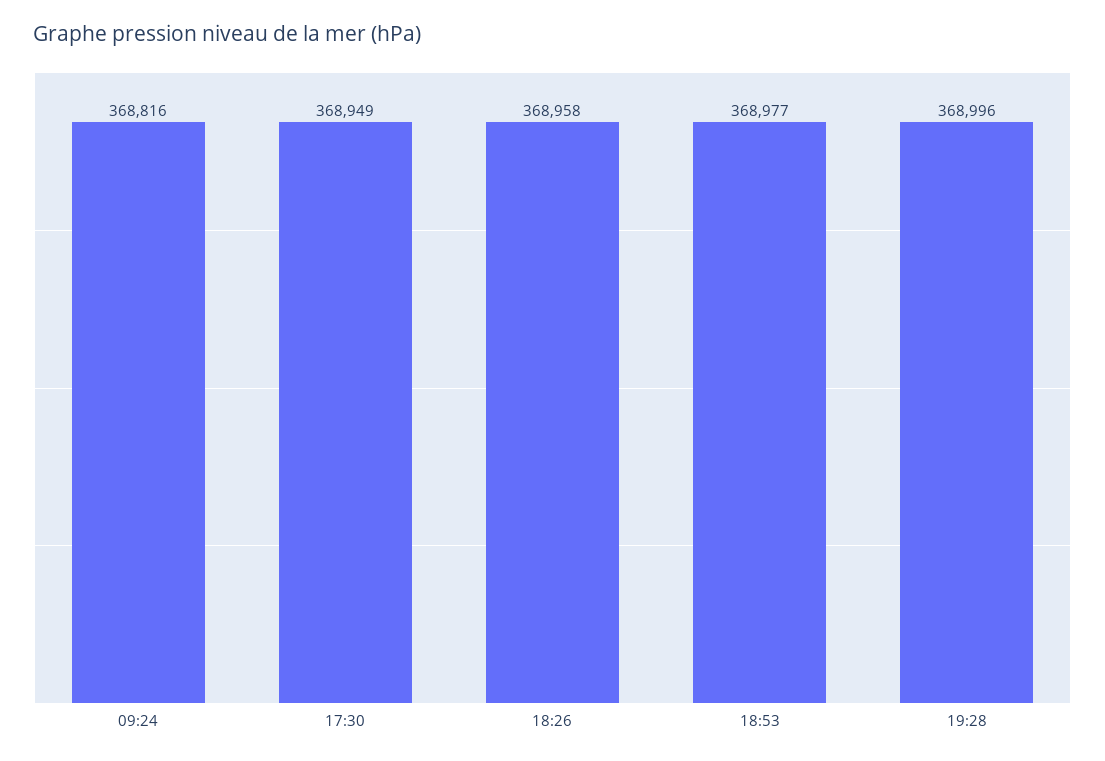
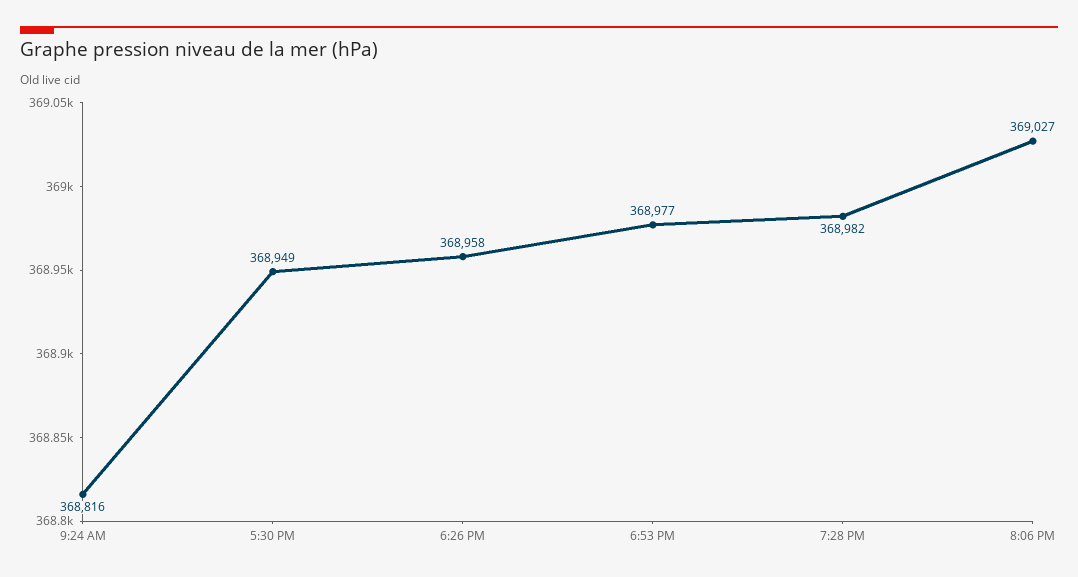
19:28: 368996 -> 368982
8:06 PM: none -> 369027

